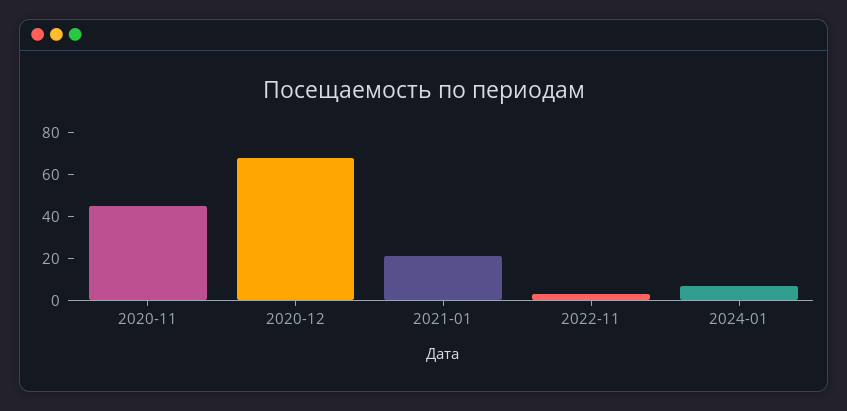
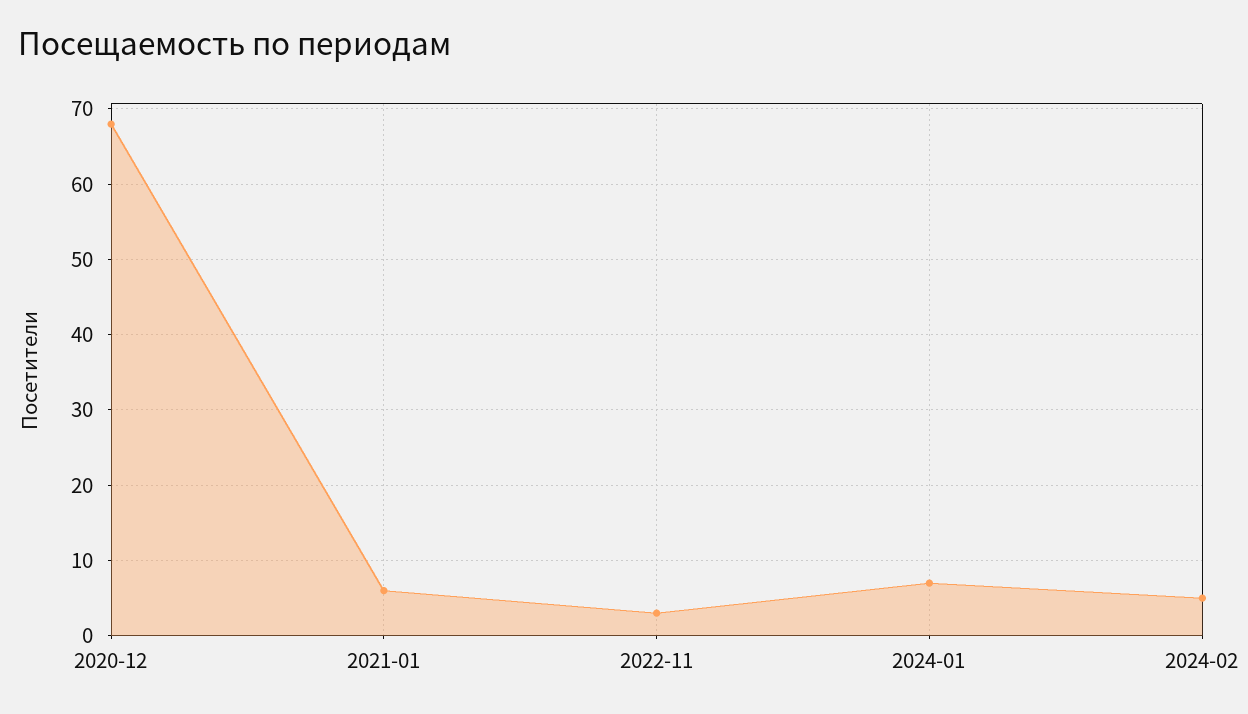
2020-11: 45 -> none
2021-01: 20 -> 6
2024-02: none -> 5

